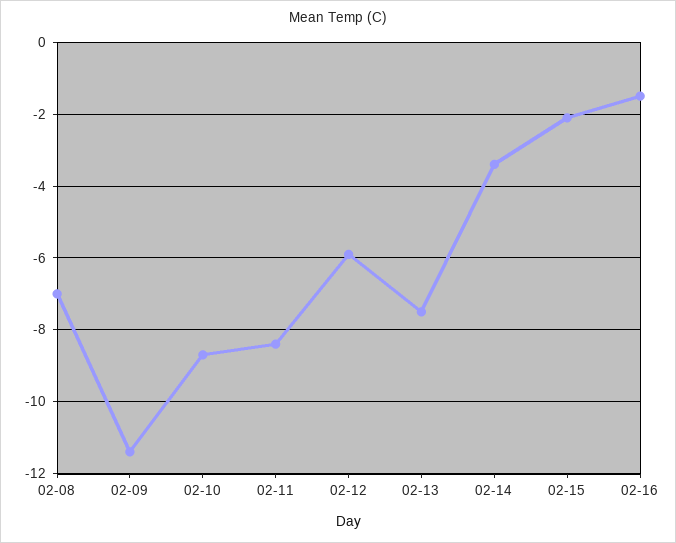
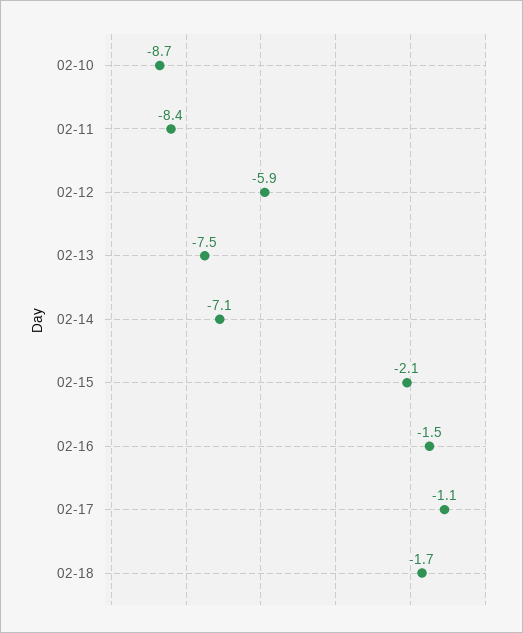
02-08: -7 -> none
02-09: -11.5 -> none
02-14: -3.5 -> -7.1
02-17: none -> -1.1
02-18: none -> -1.7

